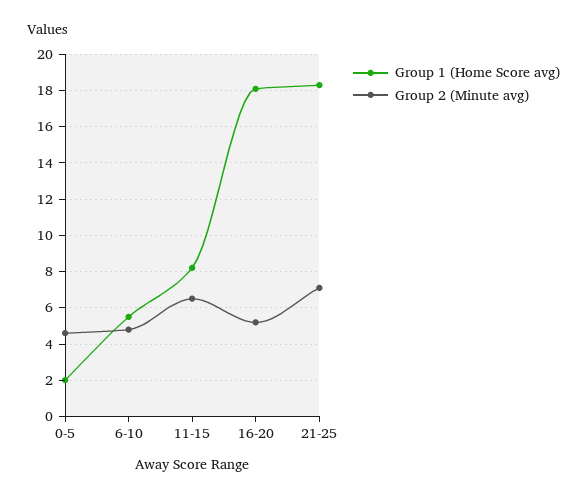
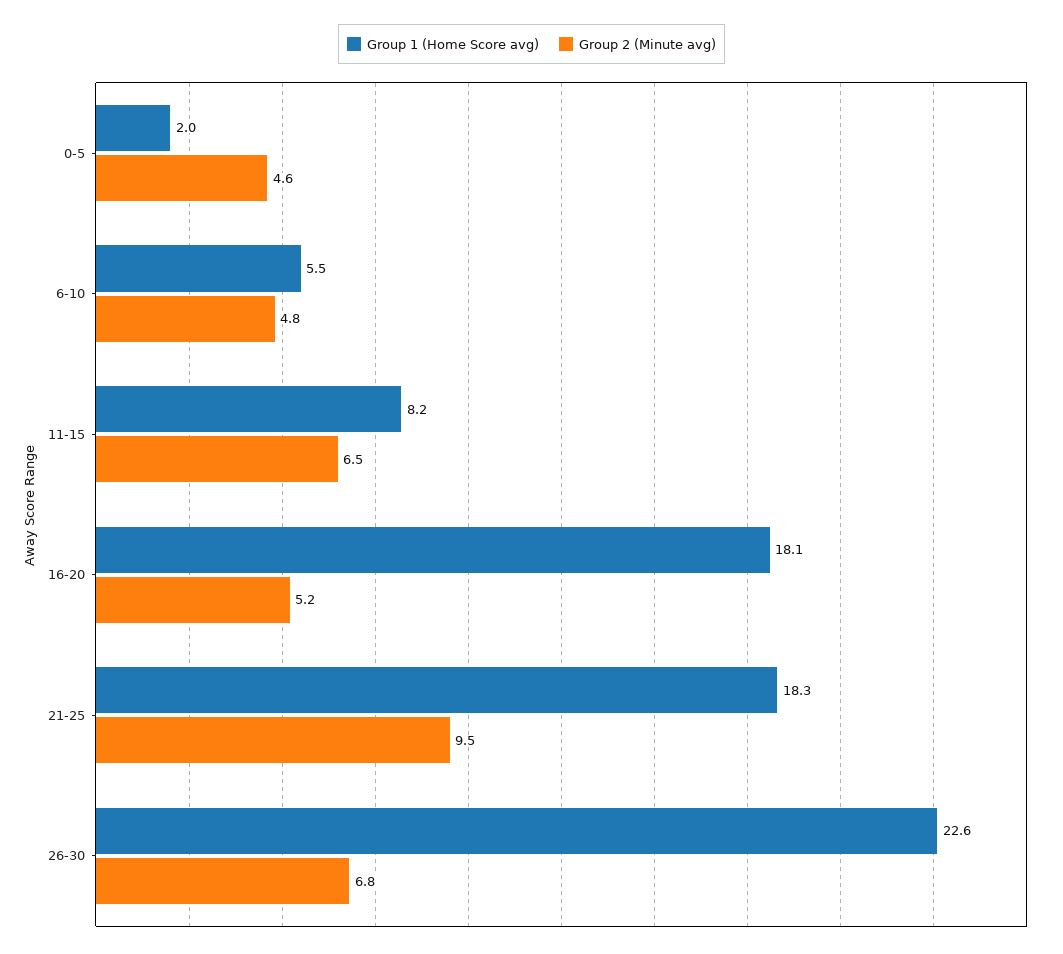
Group 2 (Minute avg), 21-25: 7 -> 9.5
Group 1 (Home Score avg), 26-30: none -> 22.6
Group 2 (Minute avg), 26-30: none -> 6.8

